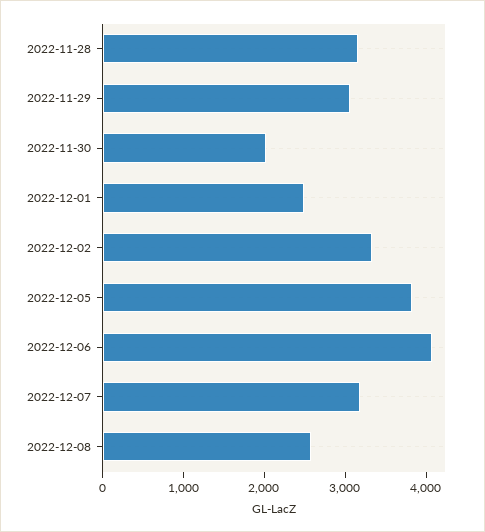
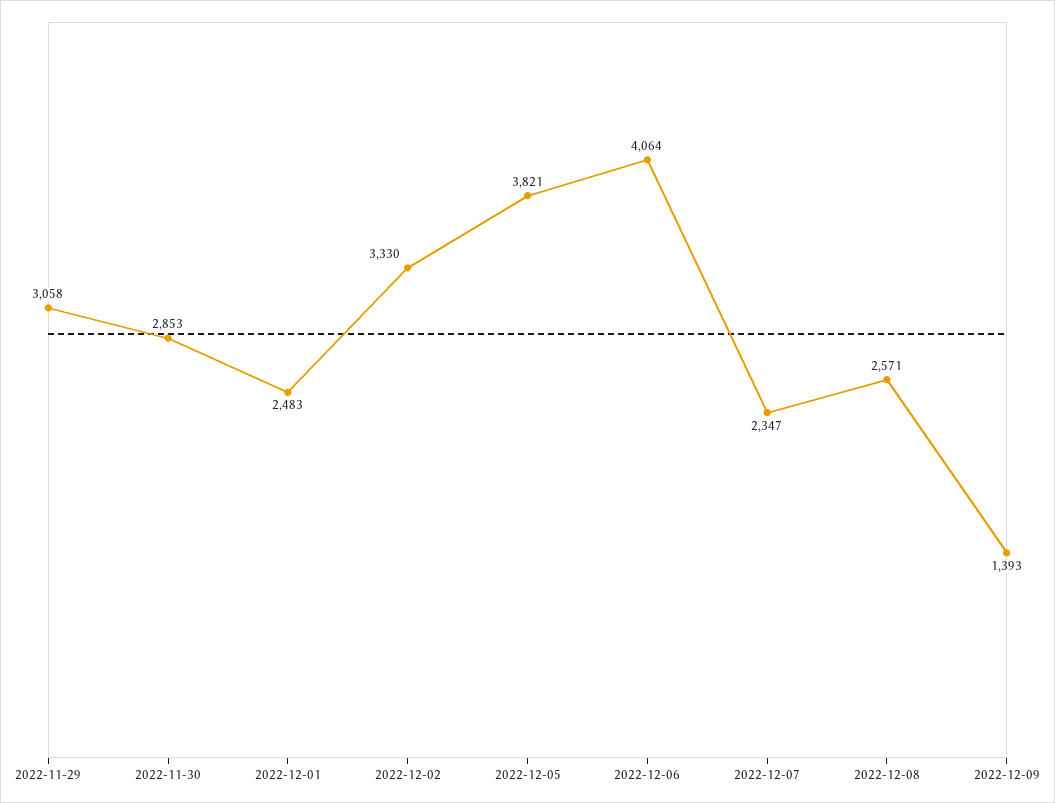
2022-11-28: 3200 -> none
2022-11-30: 2000 -> 2853
2022-12-07: 3200 -> 2347
2022-12-09: none -> 1393

